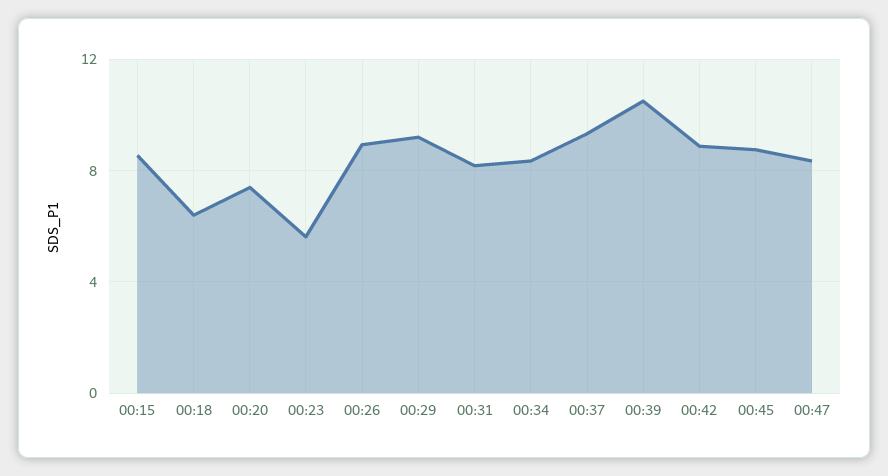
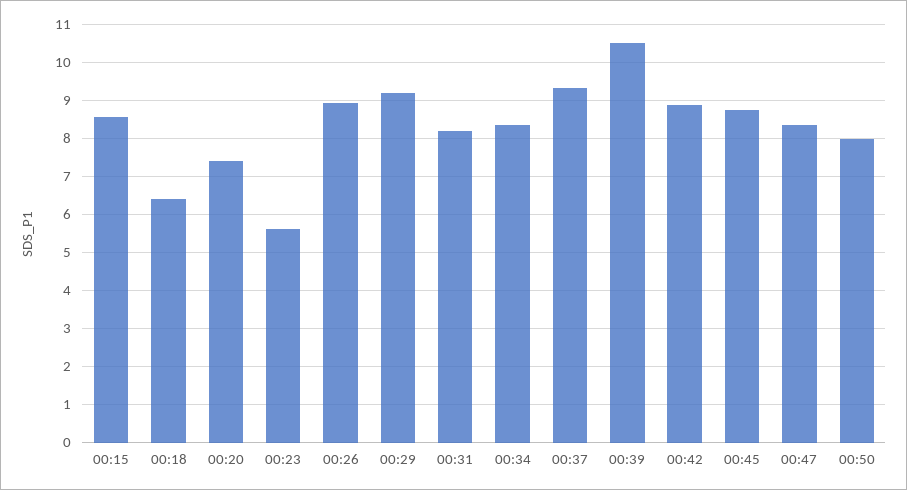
00:50: none -> 8

